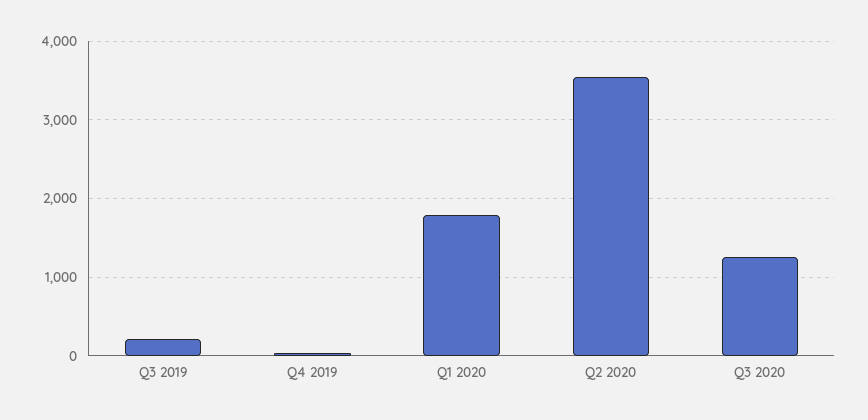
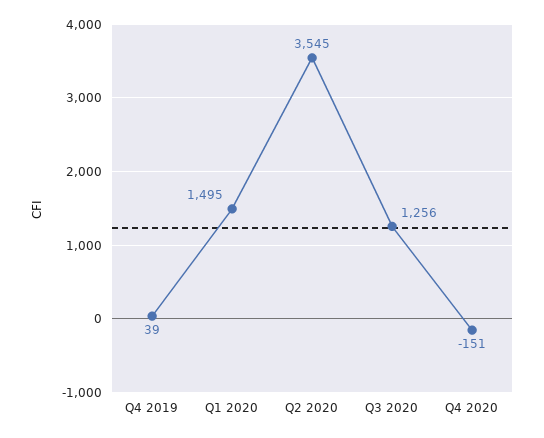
Q3 2019: 200 -> none
Q1 2020: 1800 -> 1495
Q4 2020: none -> -151

